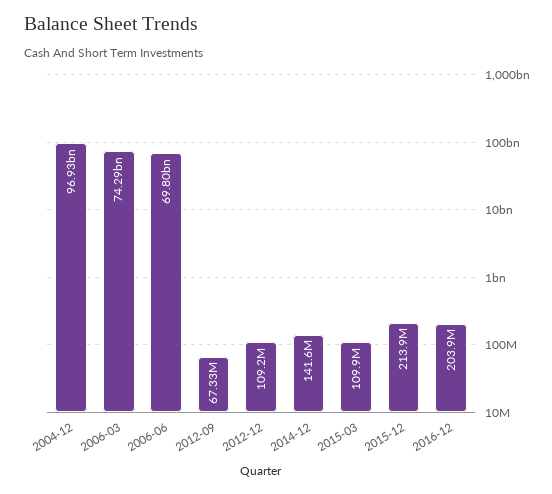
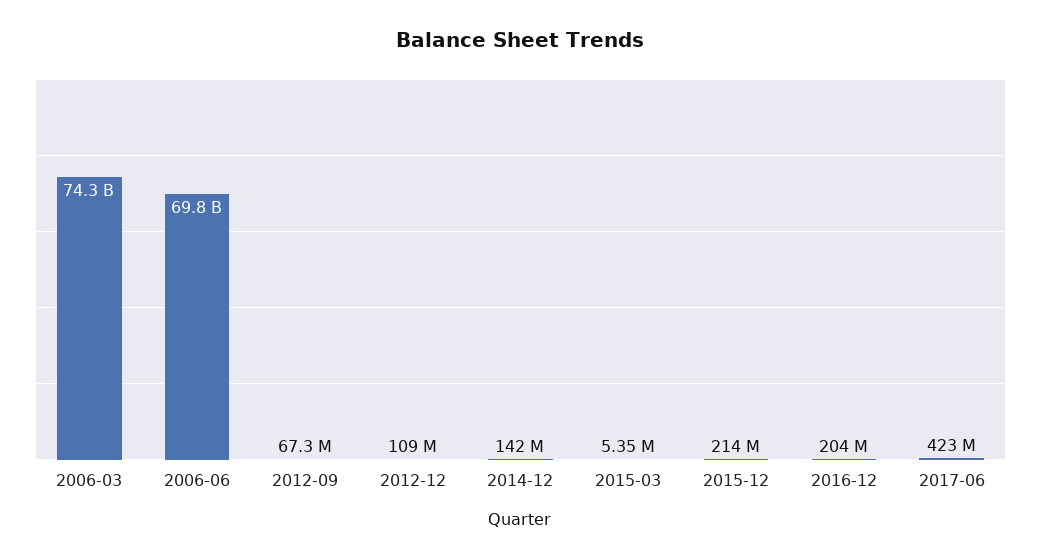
2004-12: 96930000000 -> none
2015-03: 109900000 -> 5350000
2017-06: none -> 423000000

